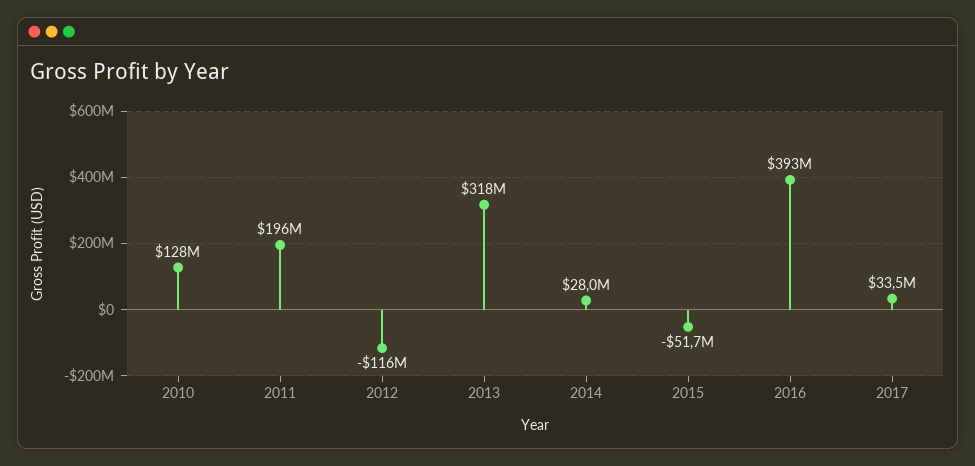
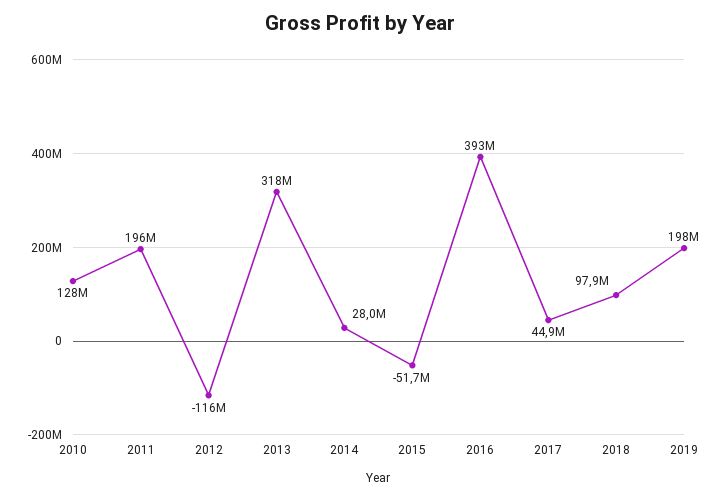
2017: 33500000 -> 44900000
2018: none -> 97900000
2019: none -> 198000000

